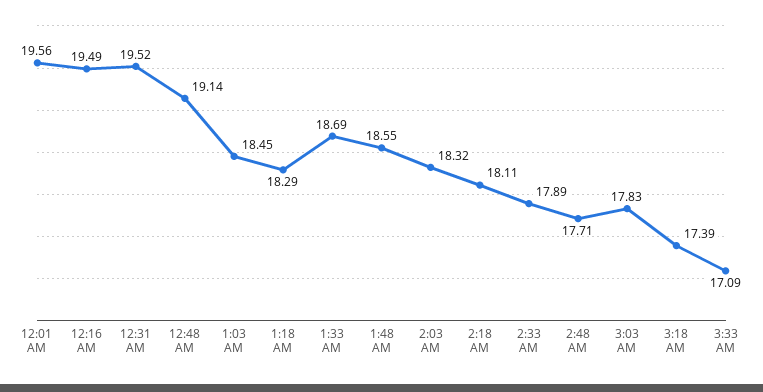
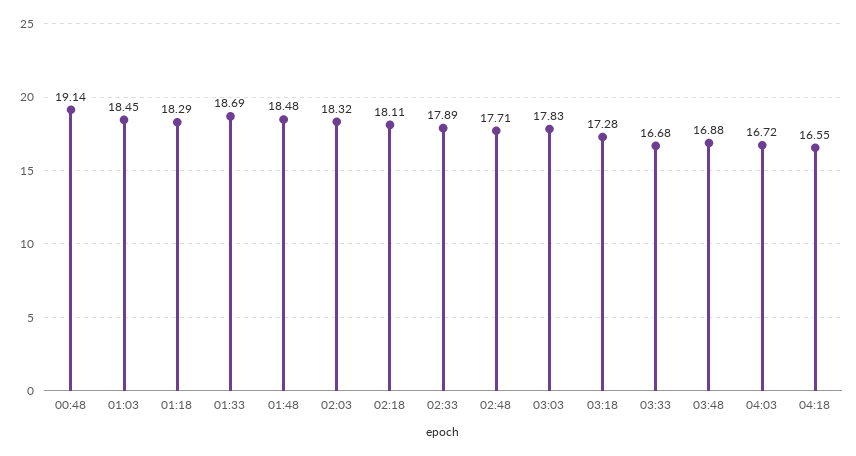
12:01 AM: 19.56 -> none
12:16 AM: 19.49 -> none
12:31 AM: 19.52 -> none
1:48 AM: 18.55 -> 18.48
3:18 AM: 17.39 -> 17.28
3:33 AM: 17.09 -> 16.68
03:48: none -> 16.88
04:03: none -> 16.72
04:18: none -> 16.55

